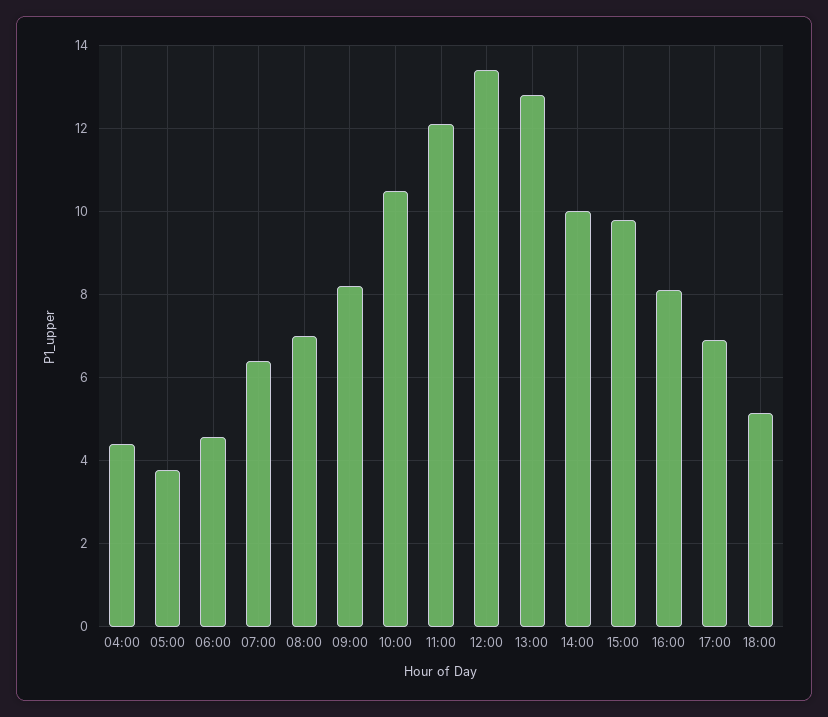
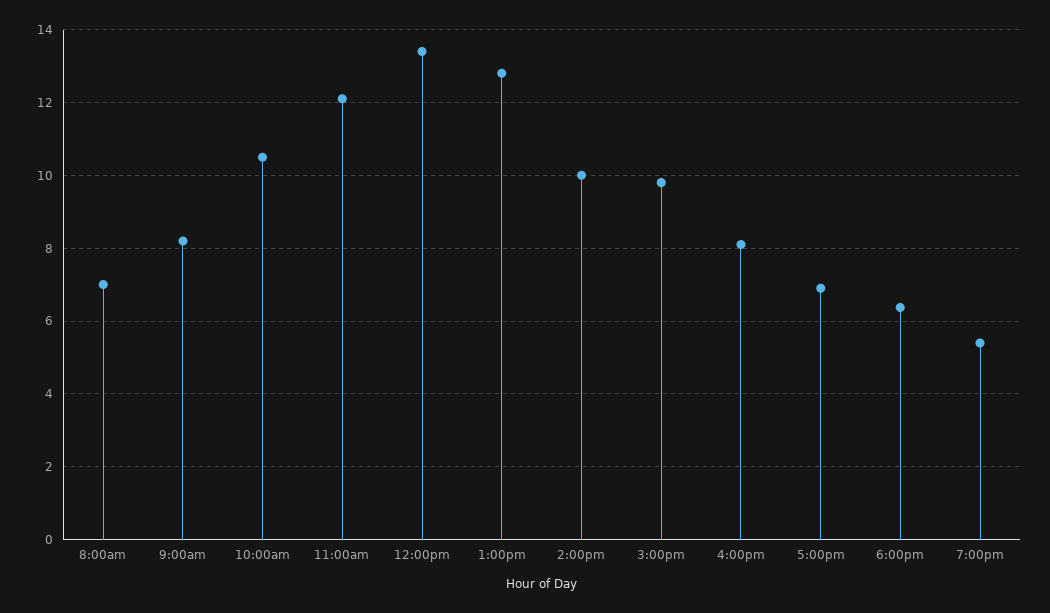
04:00: 4.4 -> none
05:00: 3.8 -> none
06:00: 4.6 -> none
07:00: 6.4 -> none
18:00: 5.2 -> 6.4
7:00pm: none -> 5.4

